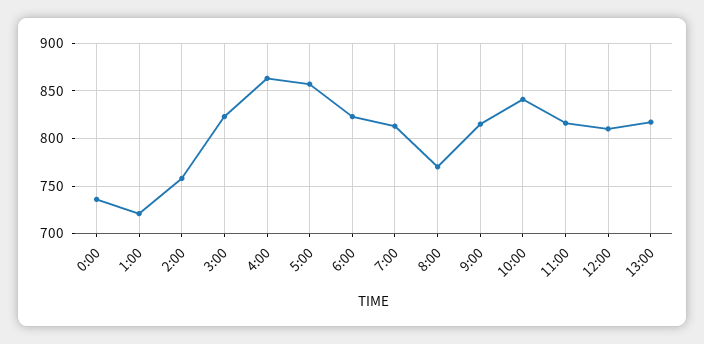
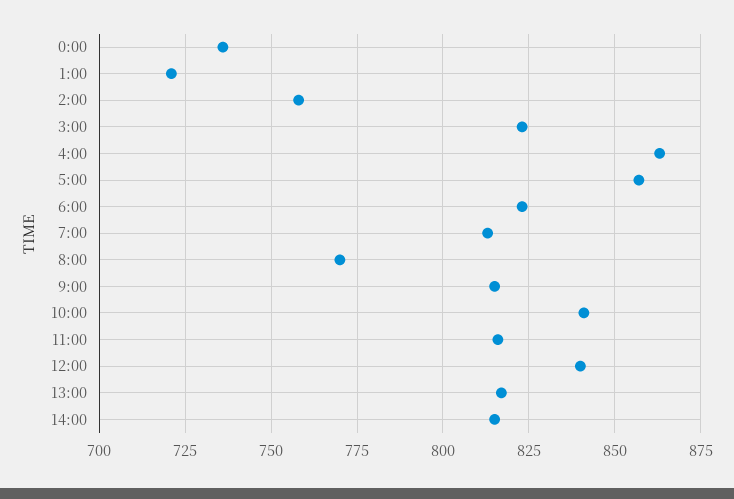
12:00: 810 -> 840
14:00: none -> 815

